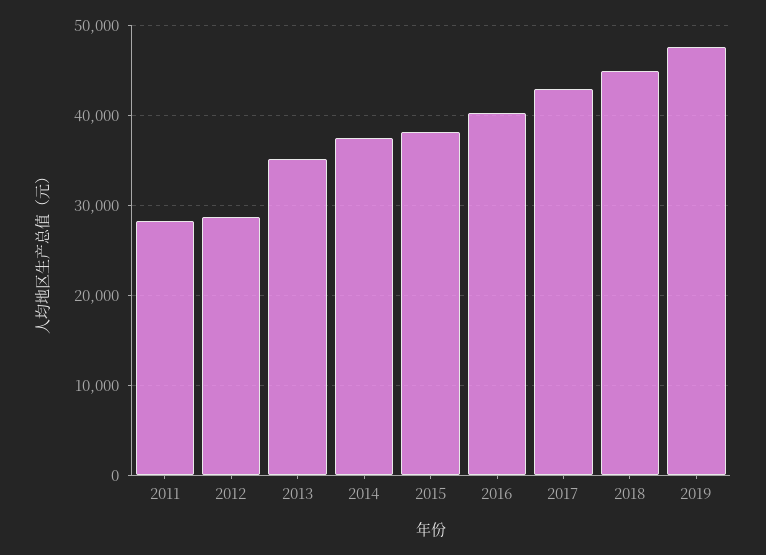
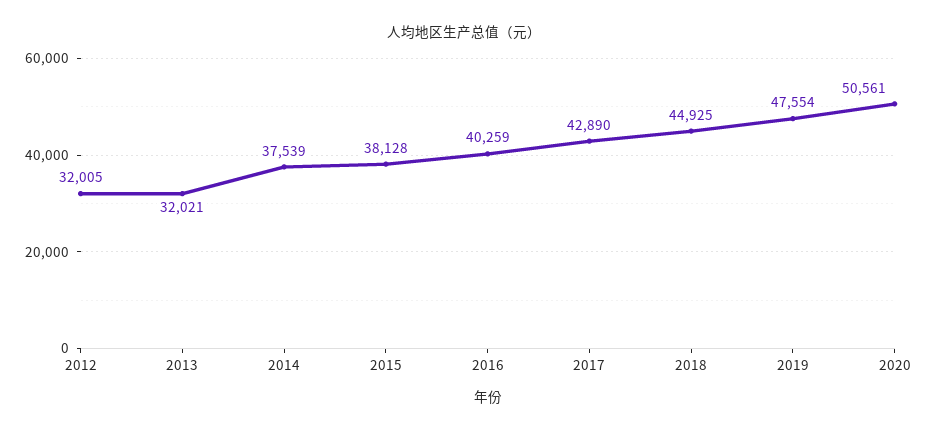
2011: 28000 -> none
2012: 29000 -> 32005
2013: 35000 -> 32021
2020: none -> 50561

